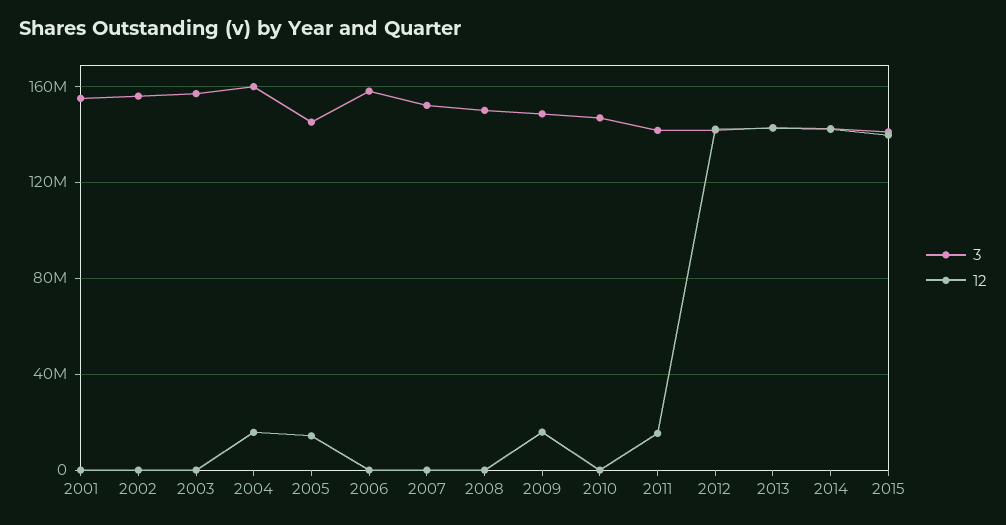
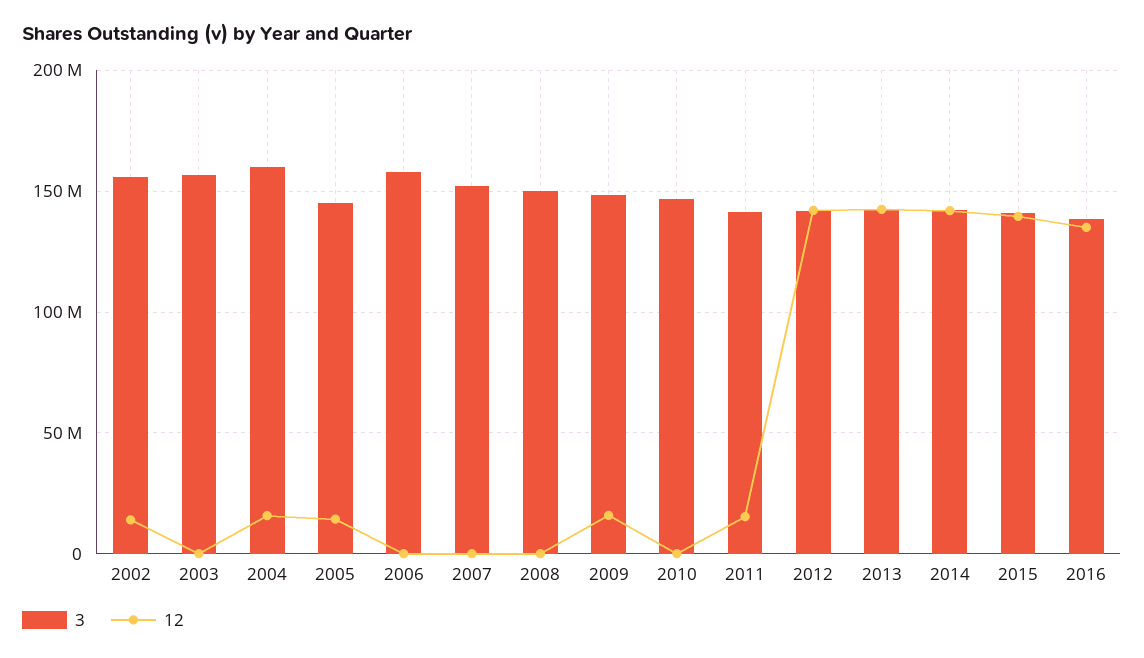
3, 2001: 155000000 -> none
12, 2001: 0 -> none
12, 2002: 0 -> 15000000
3, 2016: none -> 140000000
12, 2016: none -> 135000000

